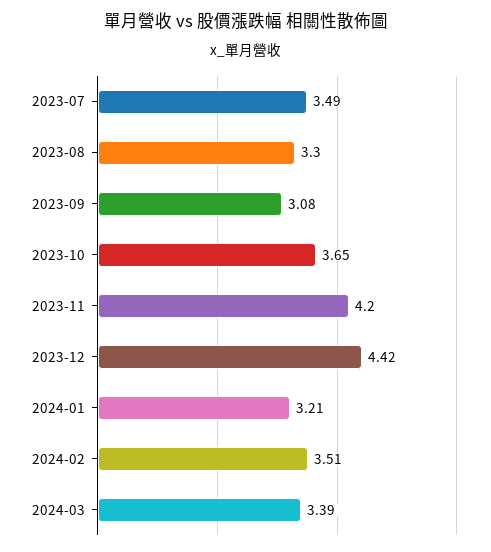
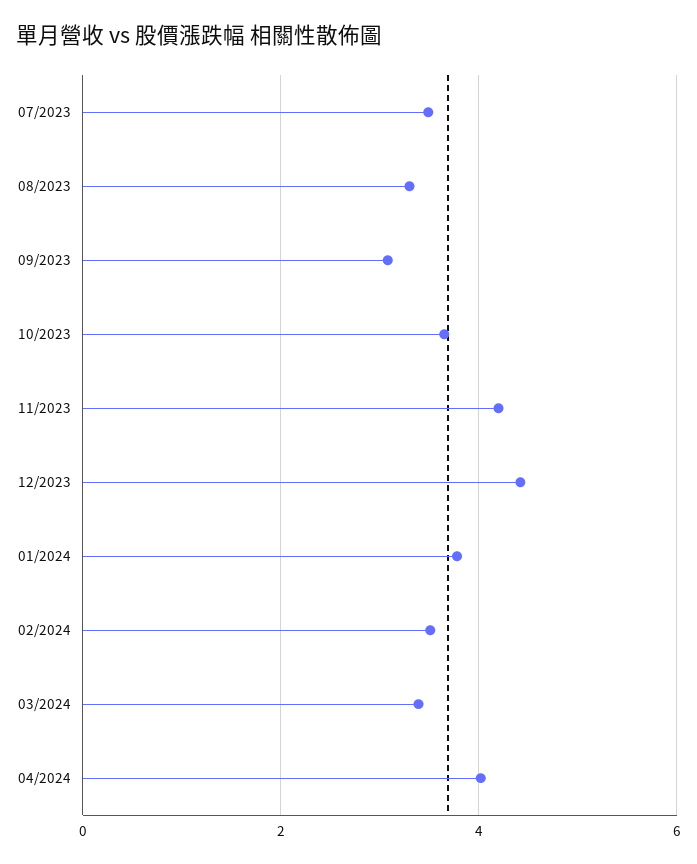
2024-01: 3.21 -> 3.8
04/2024: none -> 4

